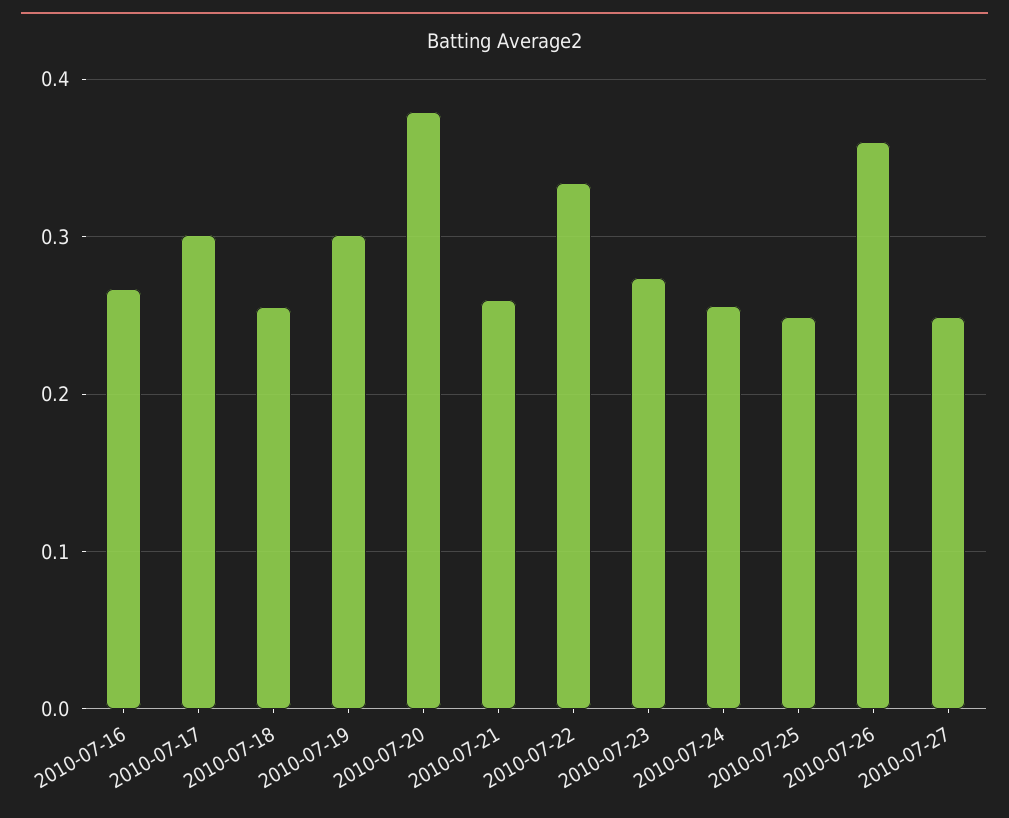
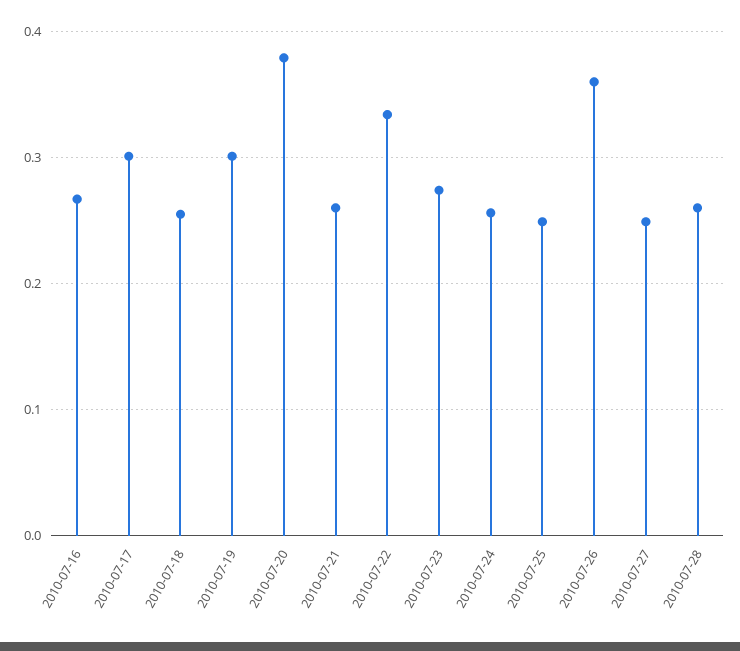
2010-07-28: none -> 0.26

